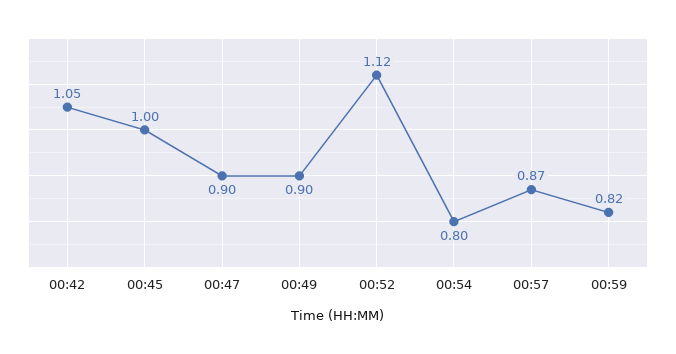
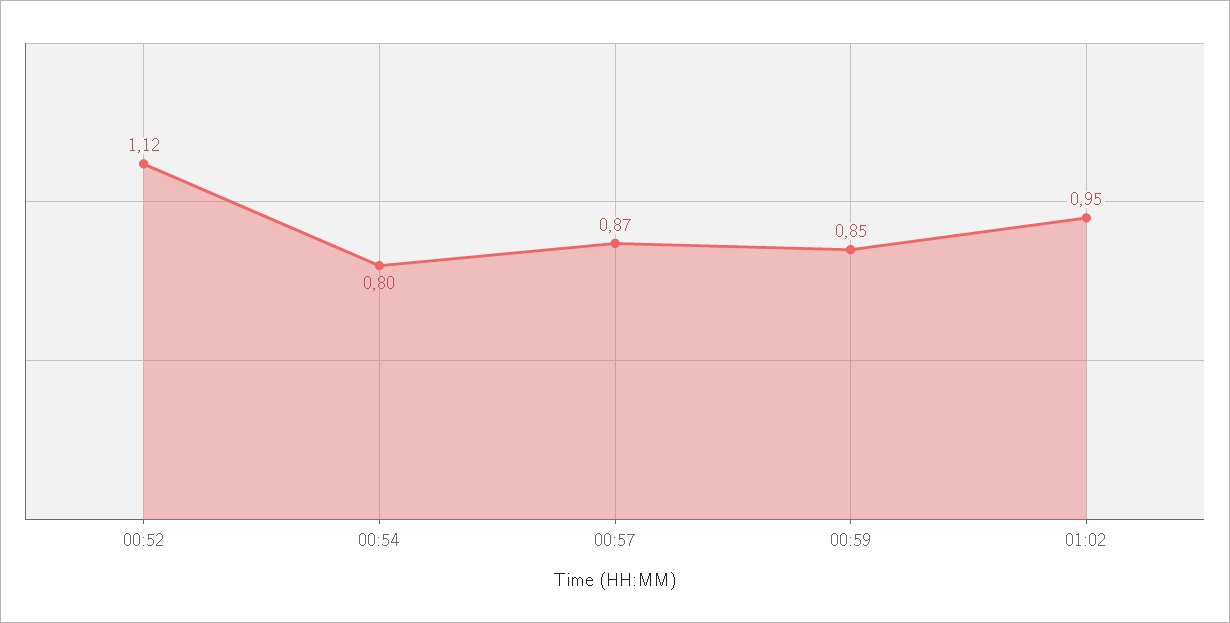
00:42: 1.05 -> none
00:45: 1 -> none
00:47: 0.9 -> none
00:49: 0.9 -> none
00:59: 0.82 -> 0.85
01:02: none -> 0.95

